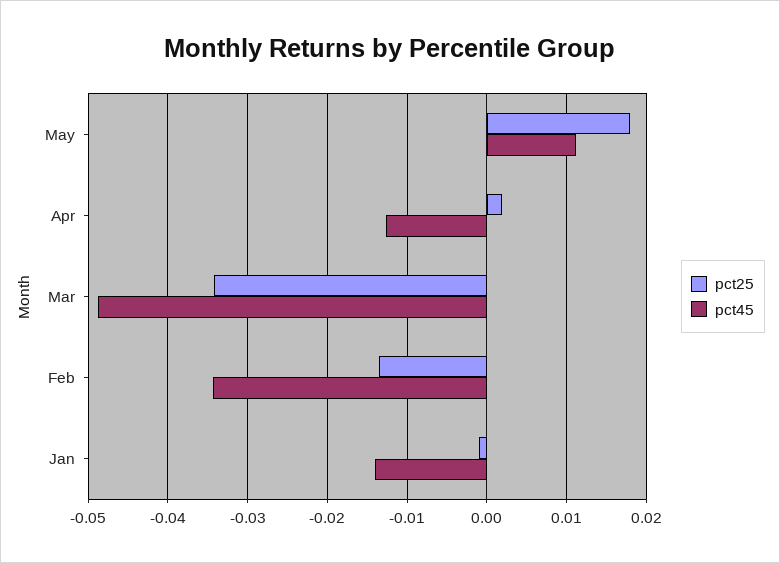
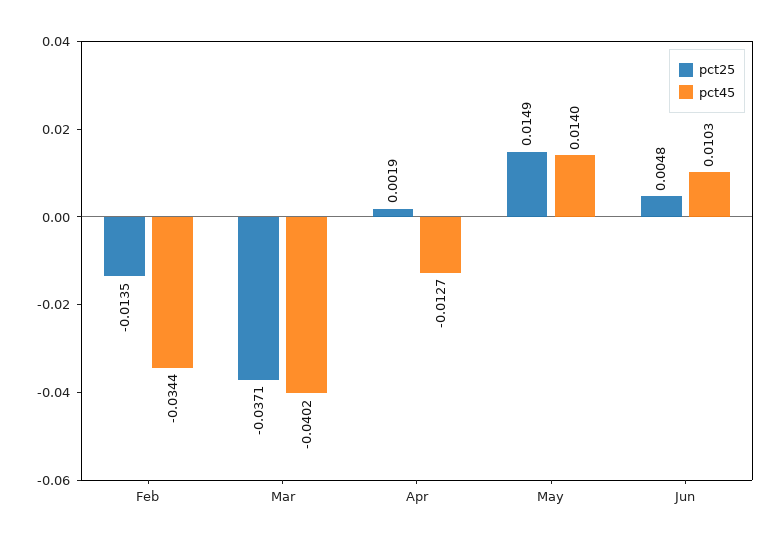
pct25, May: 0.018 -> 0.0149
pct45, May: 0.011 -> 0.014
pct25, Mar: -0.034 -> -0.0371
pct45, Mar: -0.049 -> -0.0402
pct25, Jan: -0.001 -> none
pct45, Jan: -0.014 -> none
pct25, Jun: none -> 0.0048
pct45, Jun: none -> 0.0103

